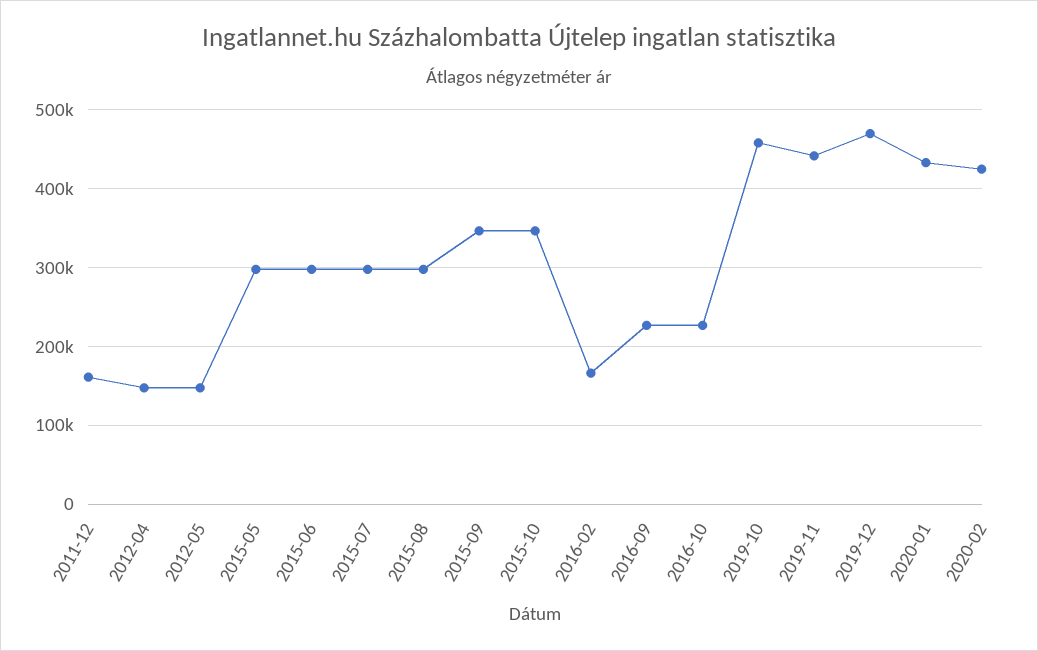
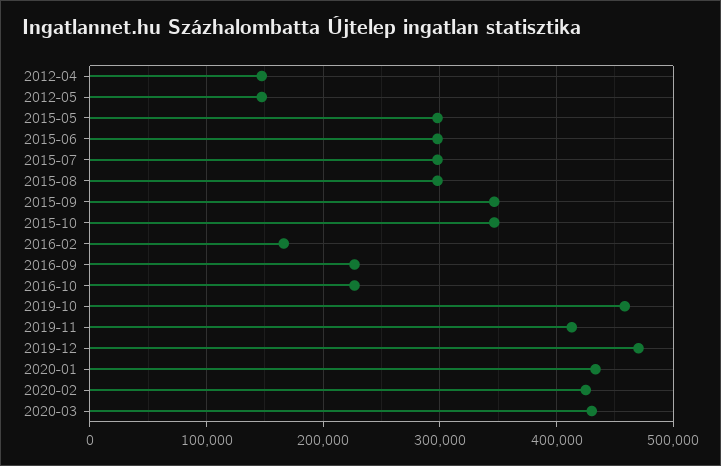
2011-12: 160000 -> none
2019-11: 440000 -> 410000
2020-03: none -> 430000

